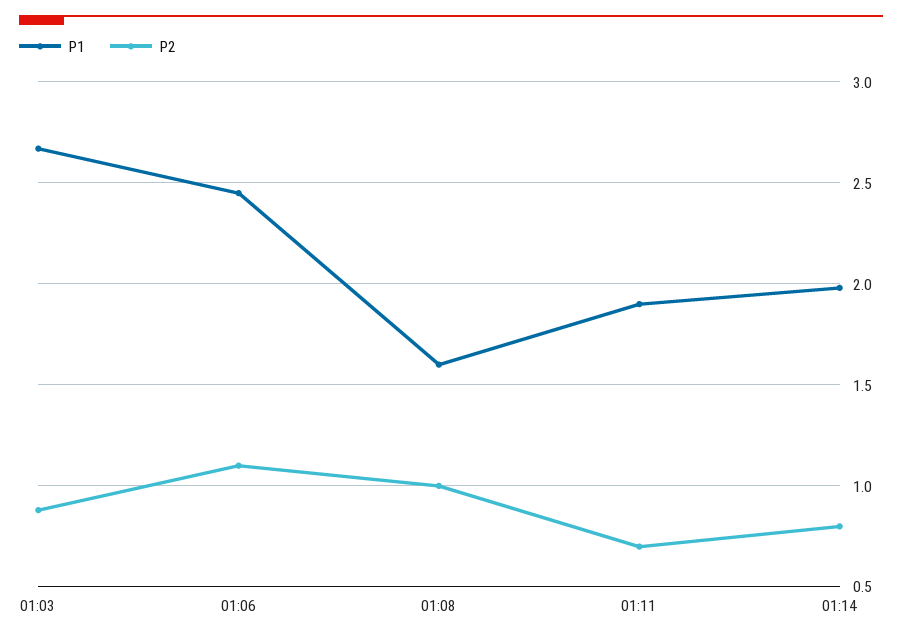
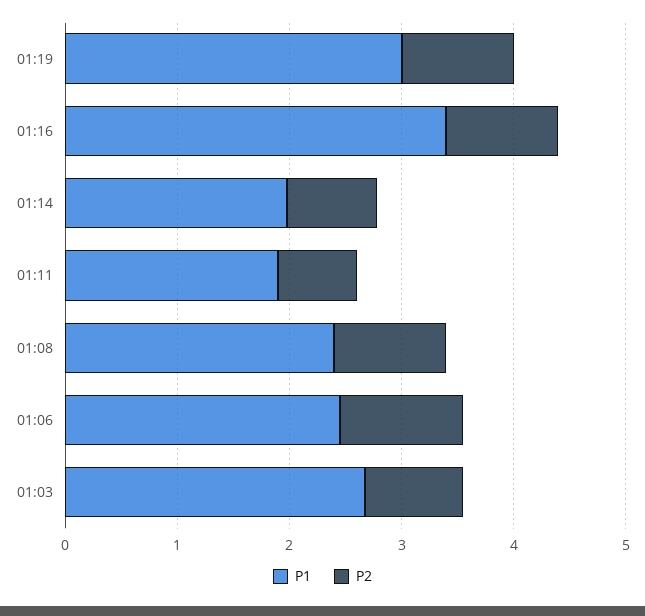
P1, 01:08: 1.6 -> 2.4
P1, 01:19: none -> 3
P2, 01:19: none -> 1
P1, 01:16: none -> 3.4
P2, 01:16: none -> 1

